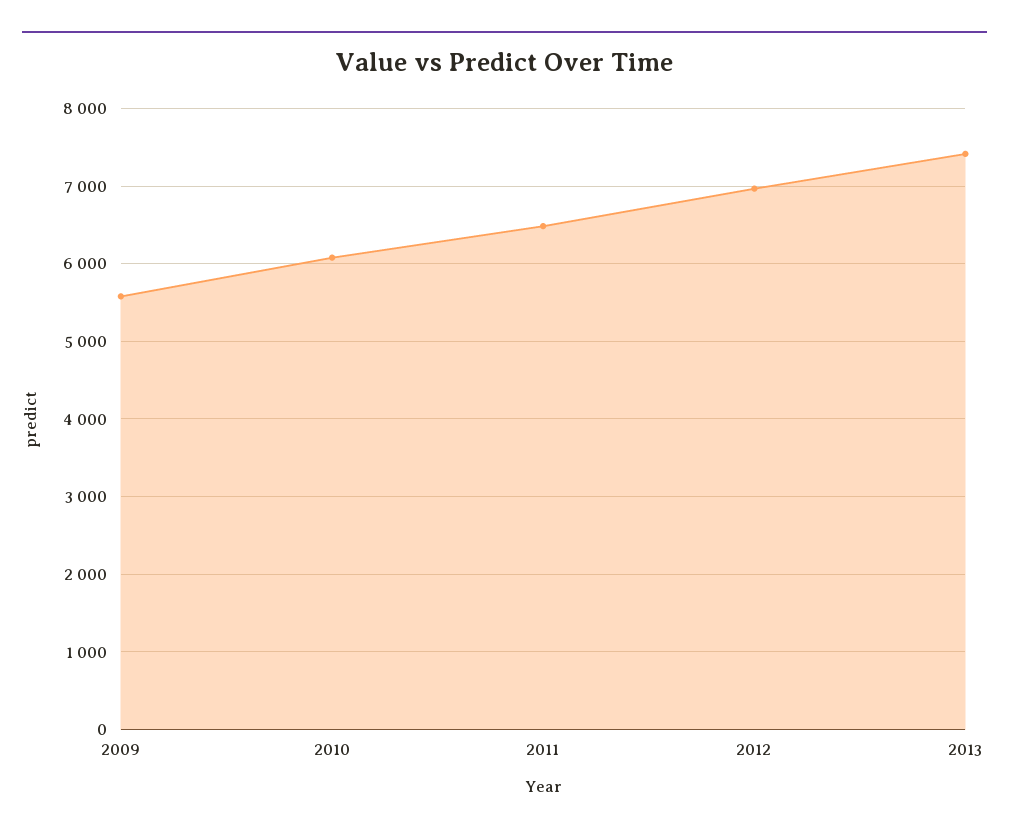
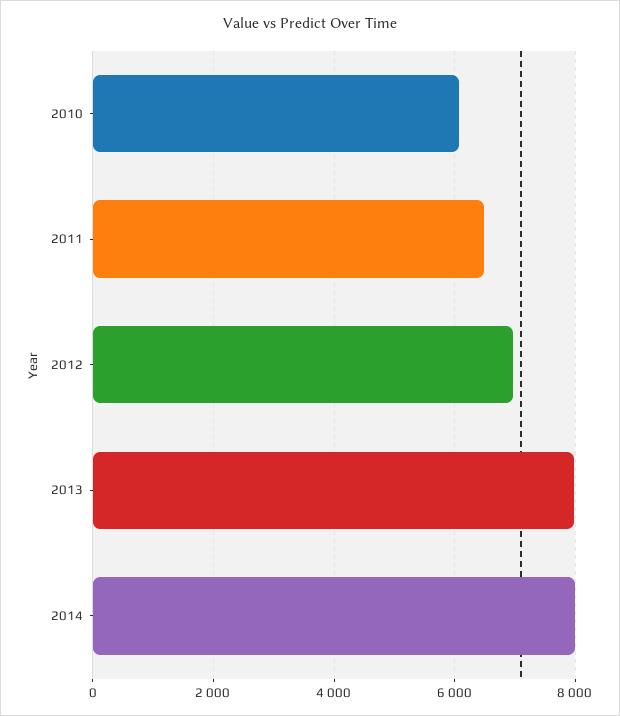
2009: 5600 -> none
2013: 7400 -> 8000
2014: none -> 8000

